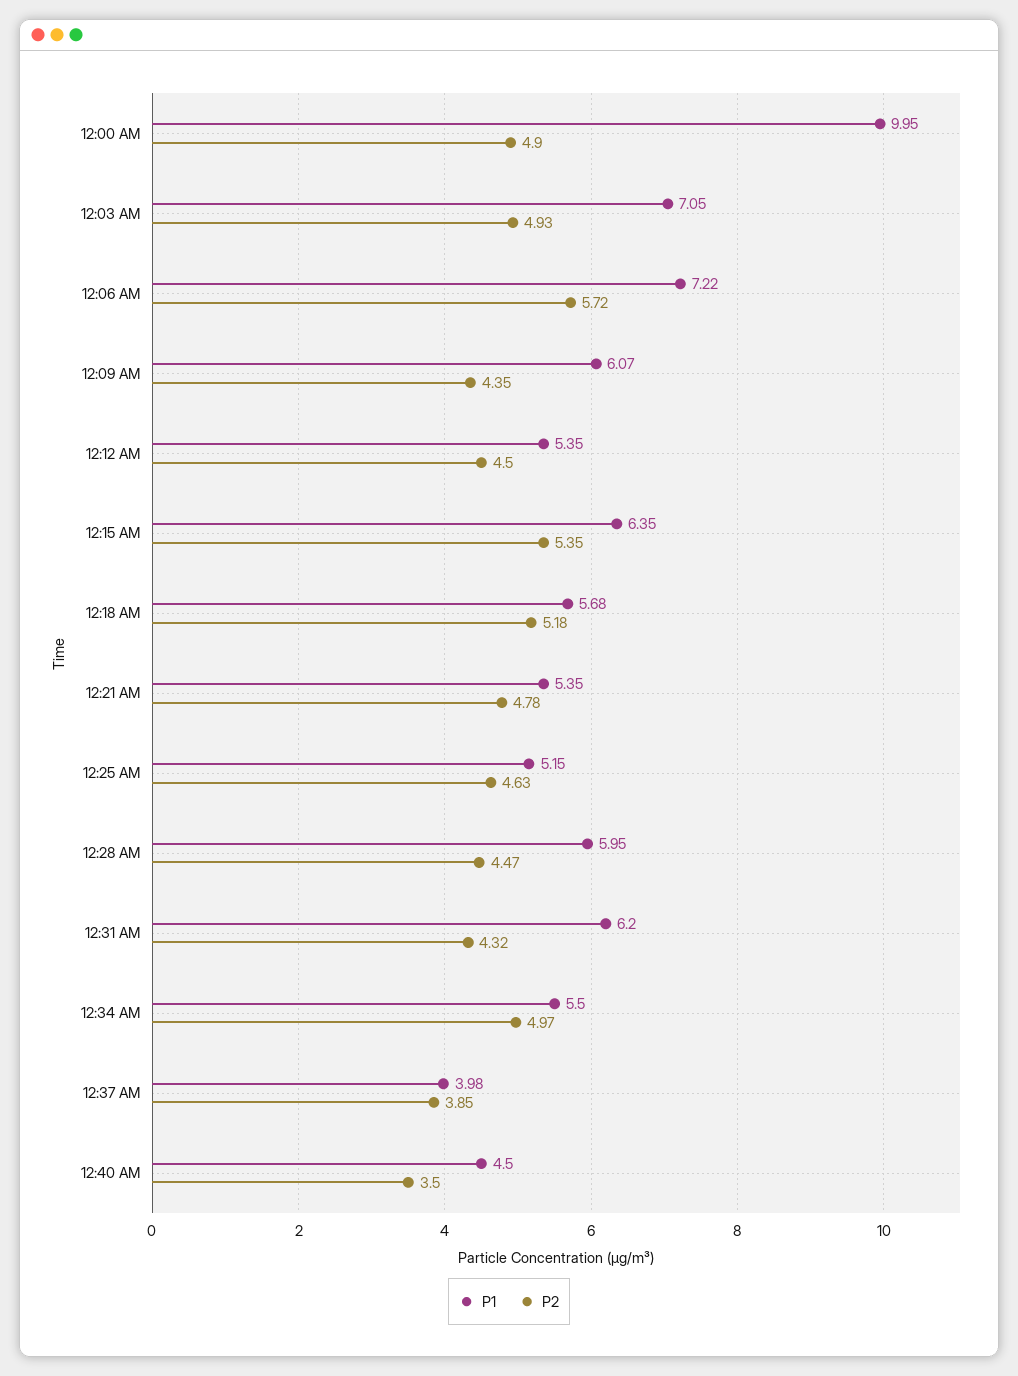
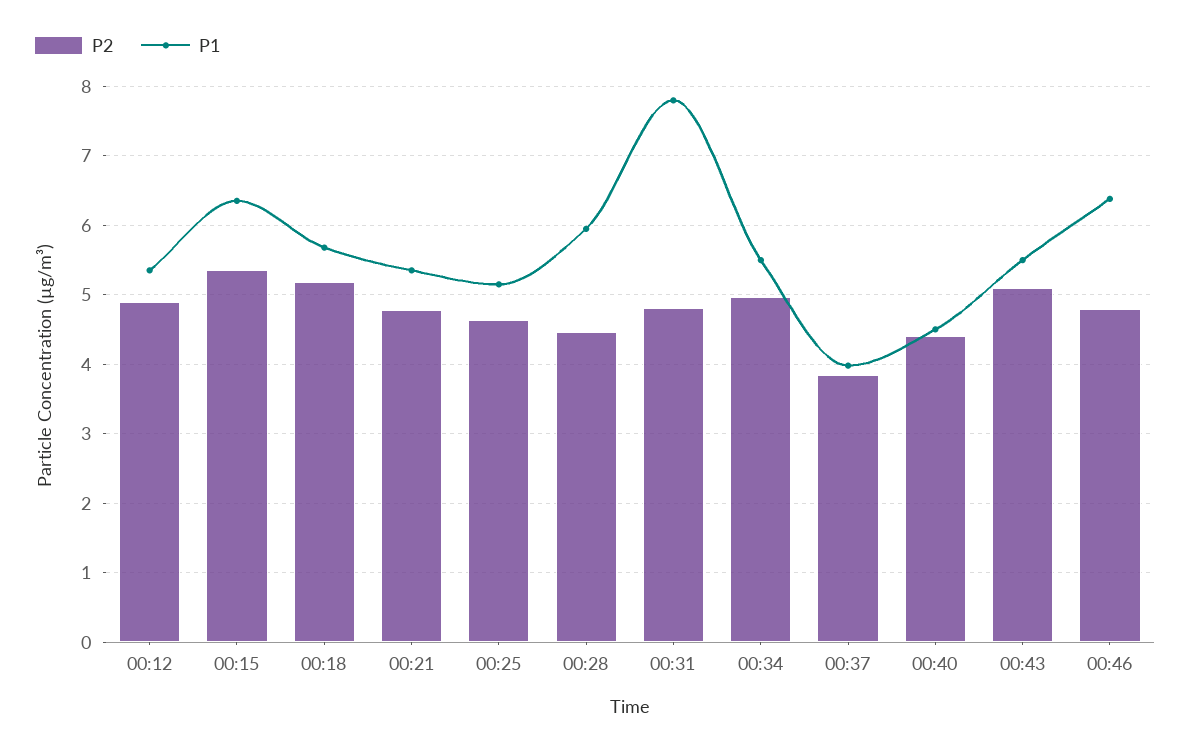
P1, 12:00 AM: 9.95 -> none
P2, 12:00 AM: 4.9 -> none
P1, 12:03 AM: 7.05 -> none
P2, 12:03 AM: 4.93 -> none
P1, 12:06 AM: 7.22 -> none
P2, 12:06 AM: 5.72 -> none
P1, 12:09 AM: 6.07 -> none
P2, 12:09 AM: 4.35 -> none
P2, 12:12 AM: 4.5 -> 4.9
P1, 12:31 AM: 6.2 -> 7.8
P2, 12:31 AM: 4.32 -> 4.8
P2, 12:40 AM: 3.5 -> 4.4
P2, 00:43: none -> 5.1
P1, 00:43: none -> 5.5
P2, 00:46: none -> 4.8
P1, 00:46: none -> 6.4

